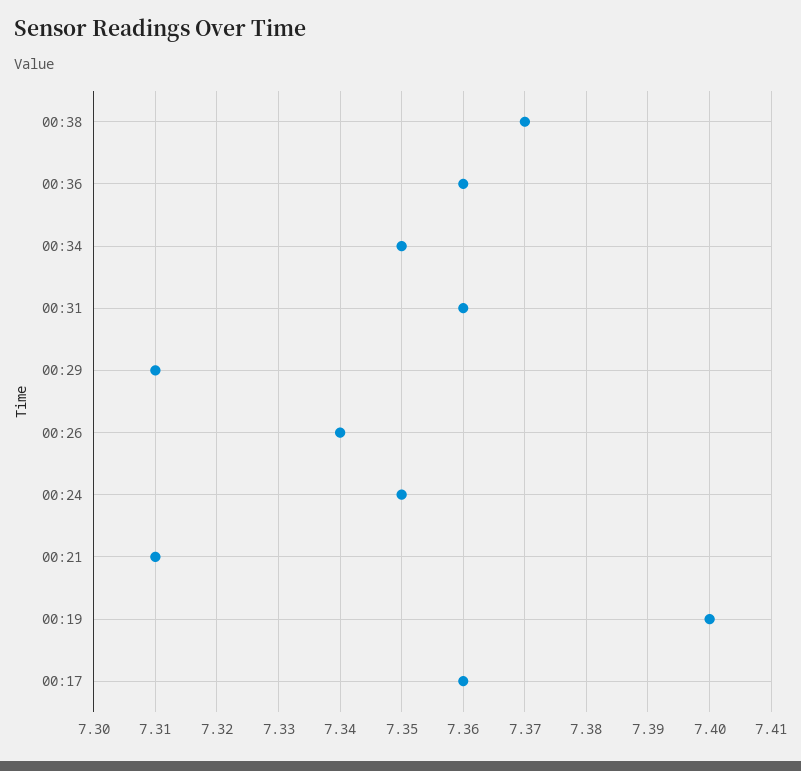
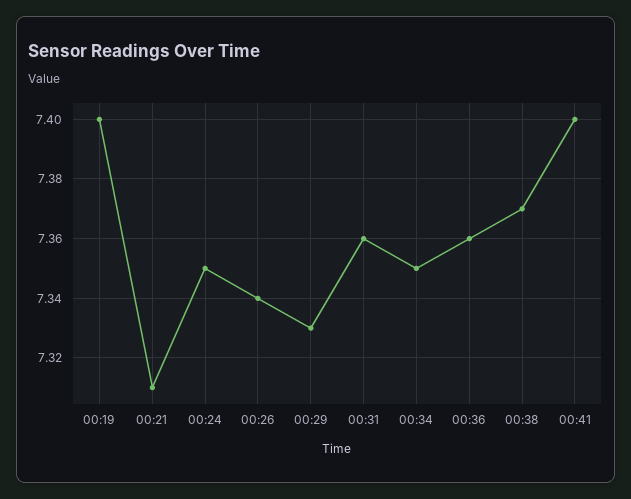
00:29: 7.31 -> 7.33
00:17: 7.36 -> none
00:41: none -> 7.4

